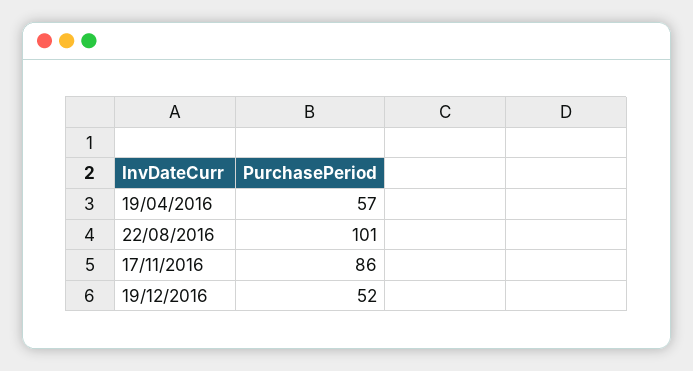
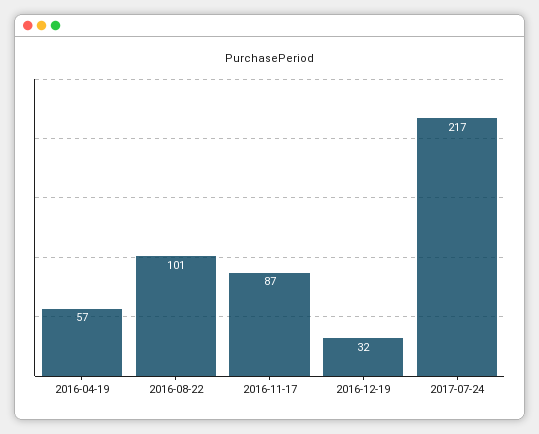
17/11/2016: 86 -> 87
19/12/2016: 52 -> 32
2017-07-24: none -> 217

